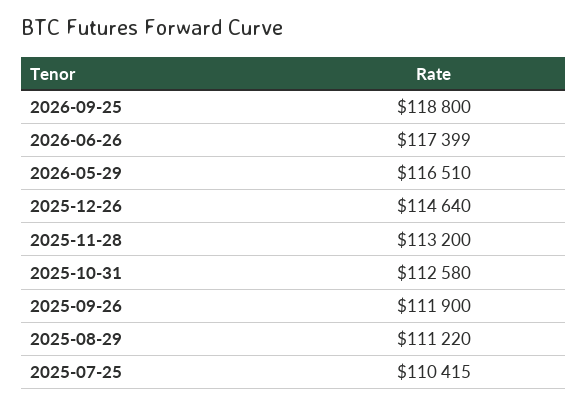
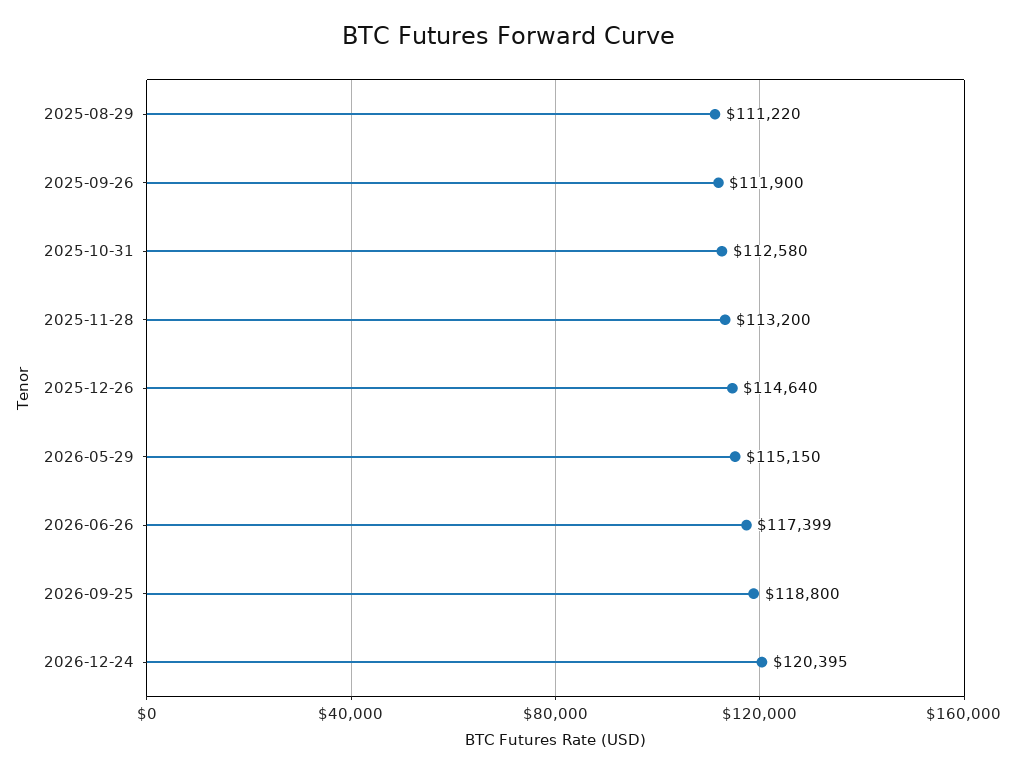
2026-05-29: 116510 -> 115150
2025-07-25: 110415 -> none
2026-12-24: none -> 120395

